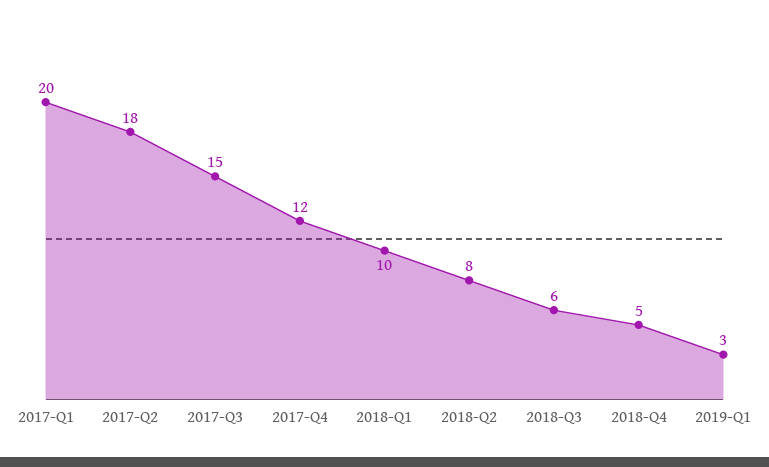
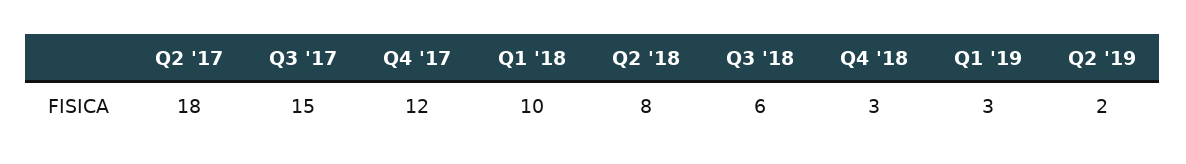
2017-Q1: 20 -> none
2018-Q4: 5 -> 3
Q2 '19: none -> 2

